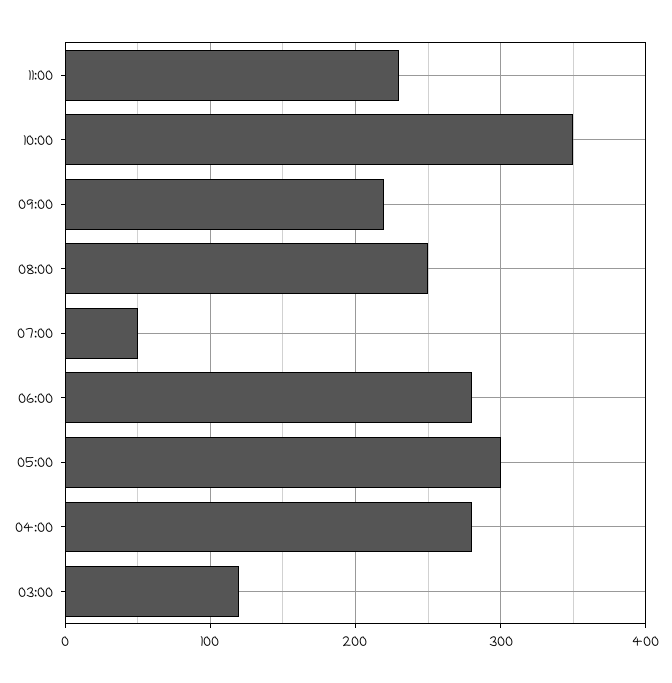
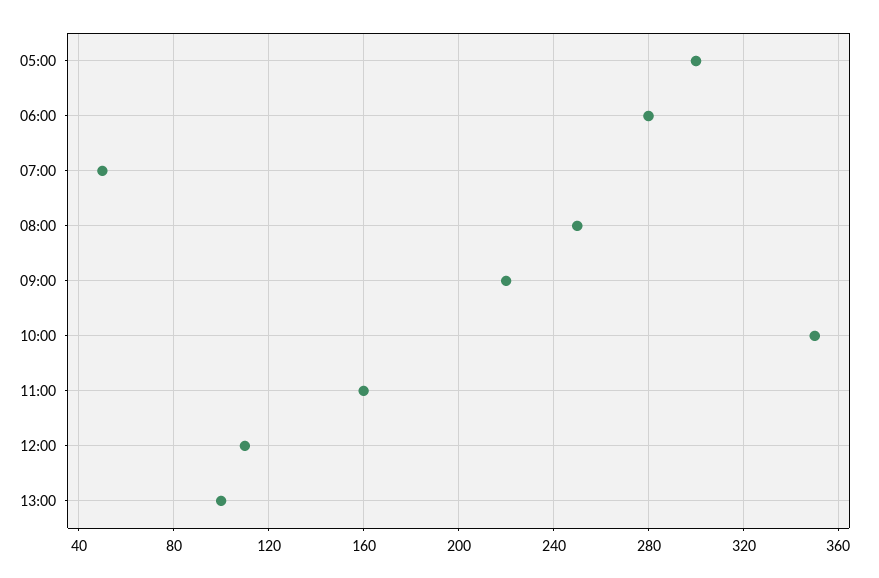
11:00: 230 -> 160
04:00: 280 -> none
03:00: 120 -> none
12:00: none -> 110
13:00: none -> 100

